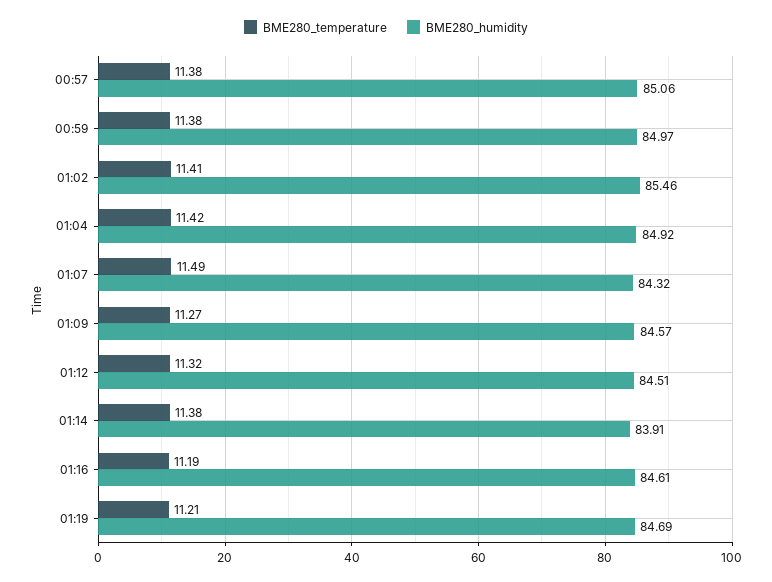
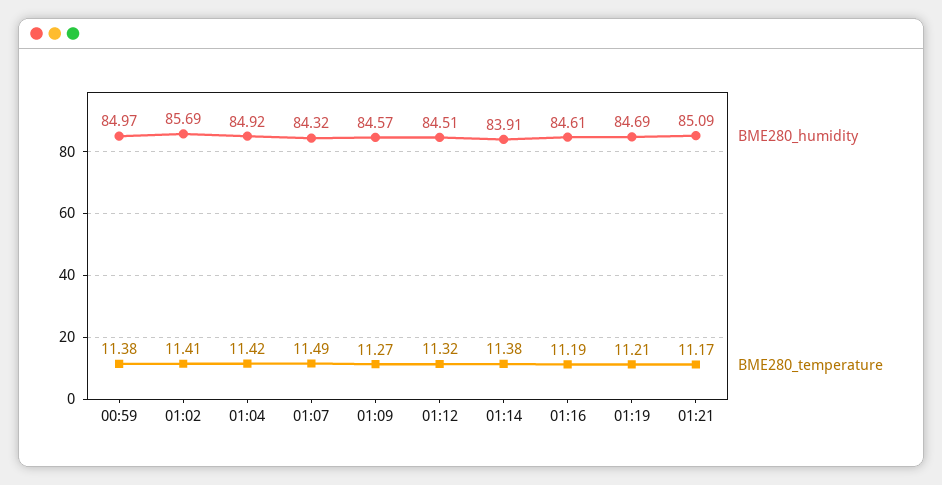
BME280_temperature, 00:57: 11.38 -> none
BME280_humidity, 00:57: 85.06 -> none
BME280_humidity, 01:02: 85.46 -> 85.69
BME280_humidity, 01:21: none -> 85.09
BME280_temperature, 01:21: none -> 11.17

